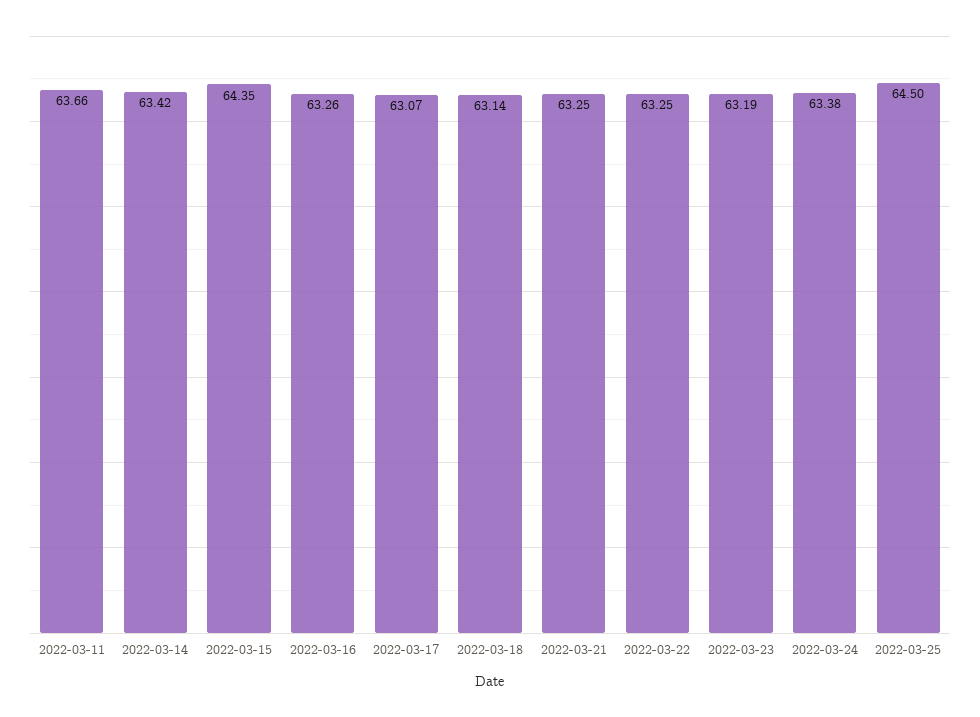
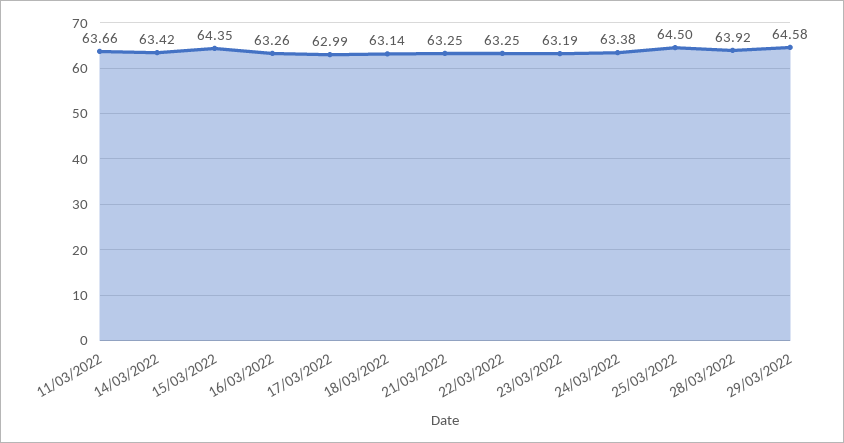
2022-03-17: 63.07 -> 62.99
28/03/2022: none -> 63.92
29/03/2022: none -> 64.58

